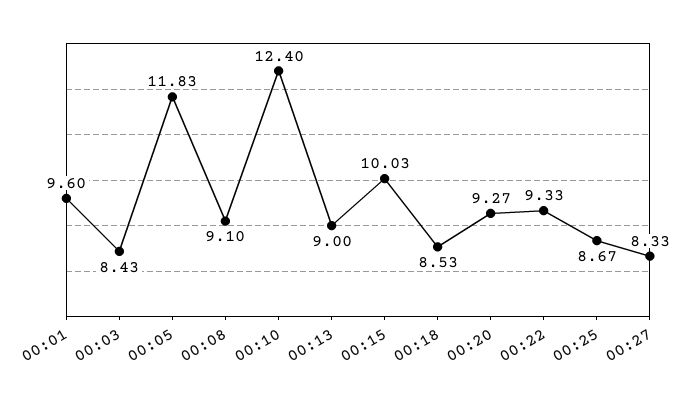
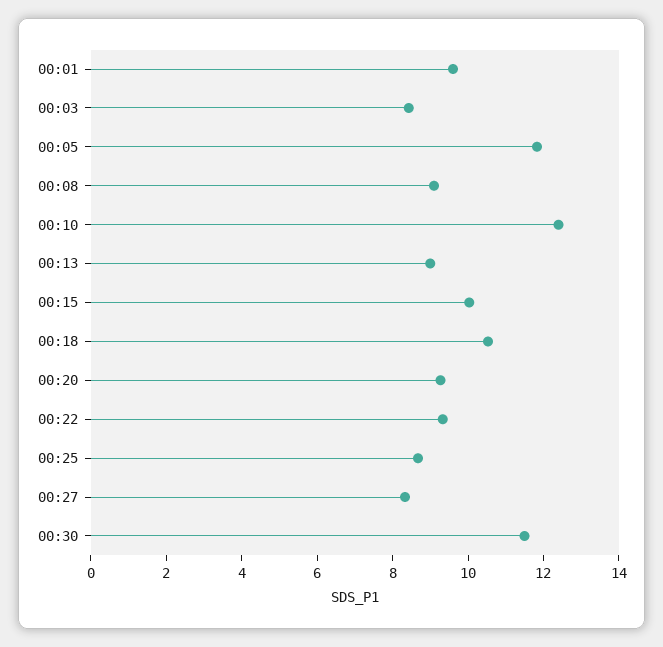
00:18: 8.53 -> 10.5
00:30: none -> 11.5

